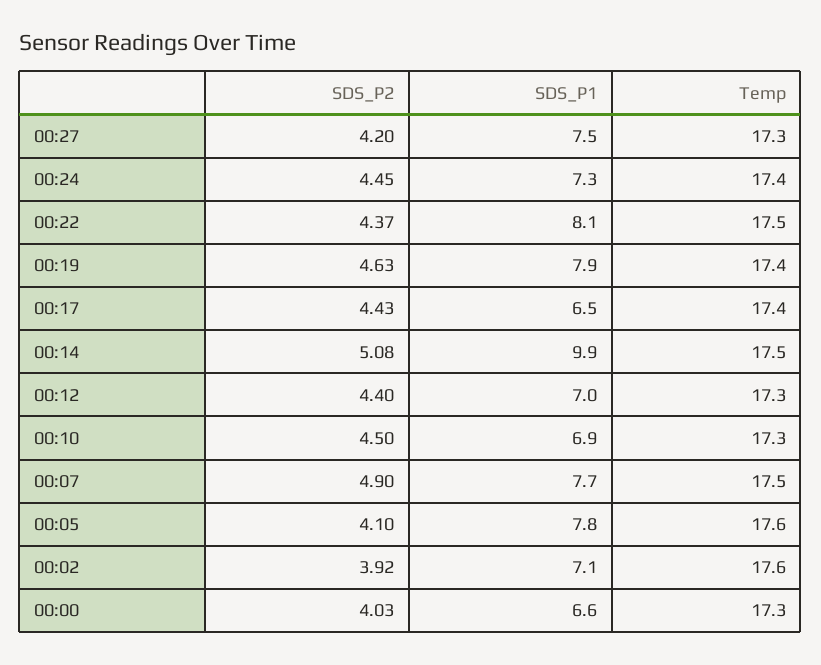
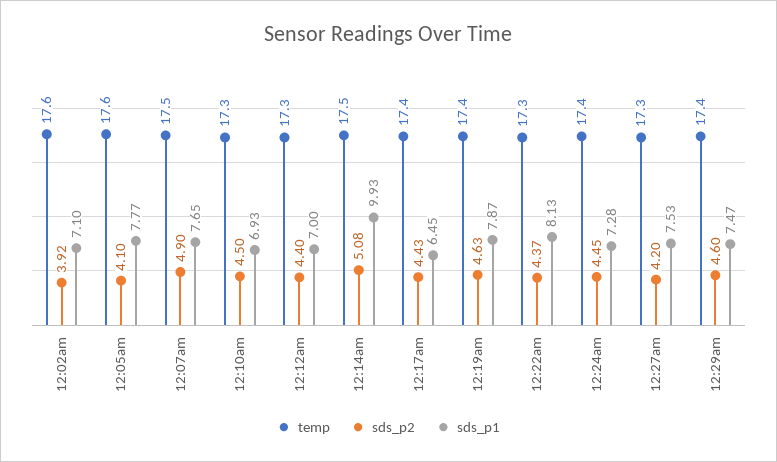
Temp, 00:22: 17.5 -> 17.3
SDS_P2, 00:00: 4.03 -> none
SDS_P1, 00:00: 6.6 -> none
Temp, 00:00: 17.3 -> none
Temp, 12:29am: none -> 17.4
SDS_P2, 12:29am: none -> 4.6
SDS_P1, 12:29am: none -> 7.47

